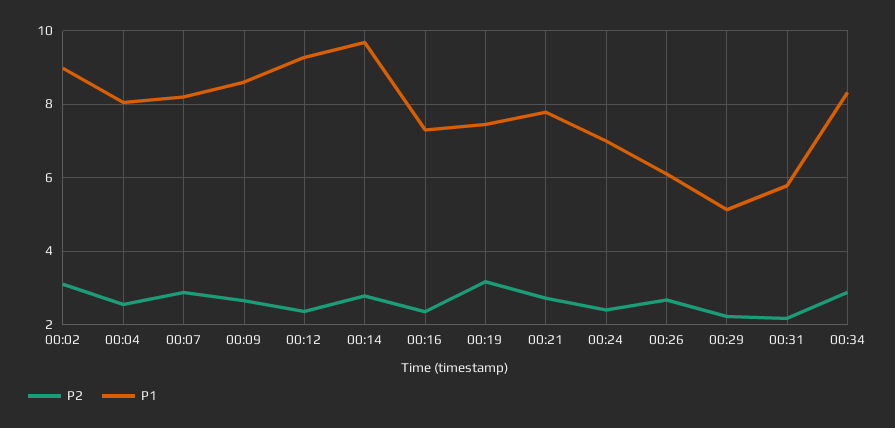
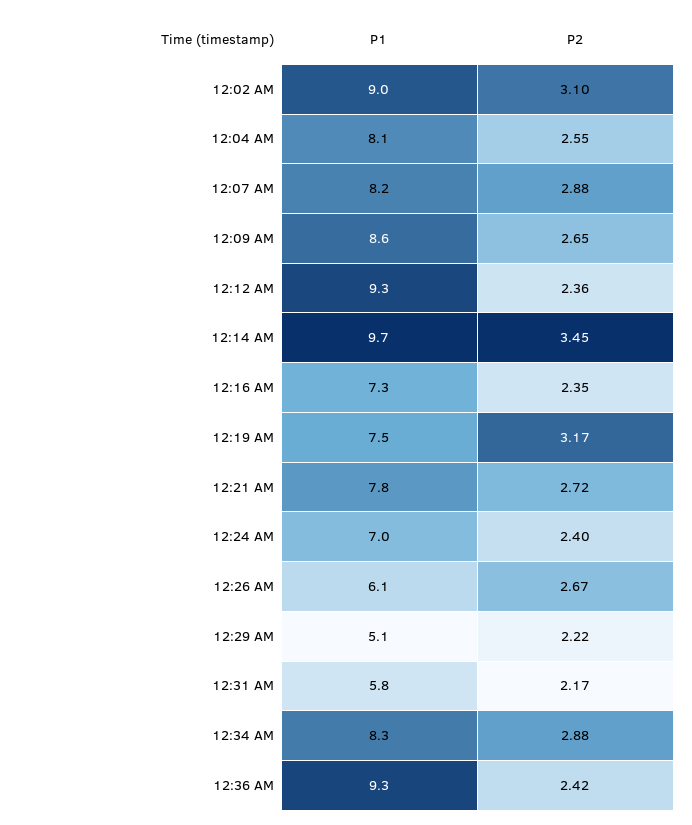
P2, 00:14: 2.8 -> 3.45
P1, 12:36 AM: none -> 9.3
P2, 12:36 AM: none -> 2.42

